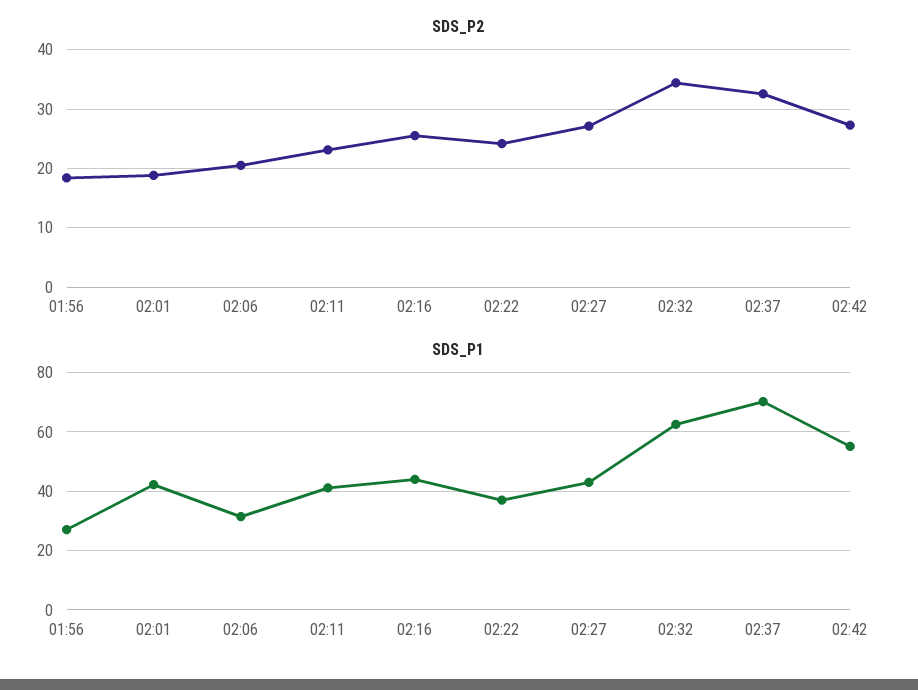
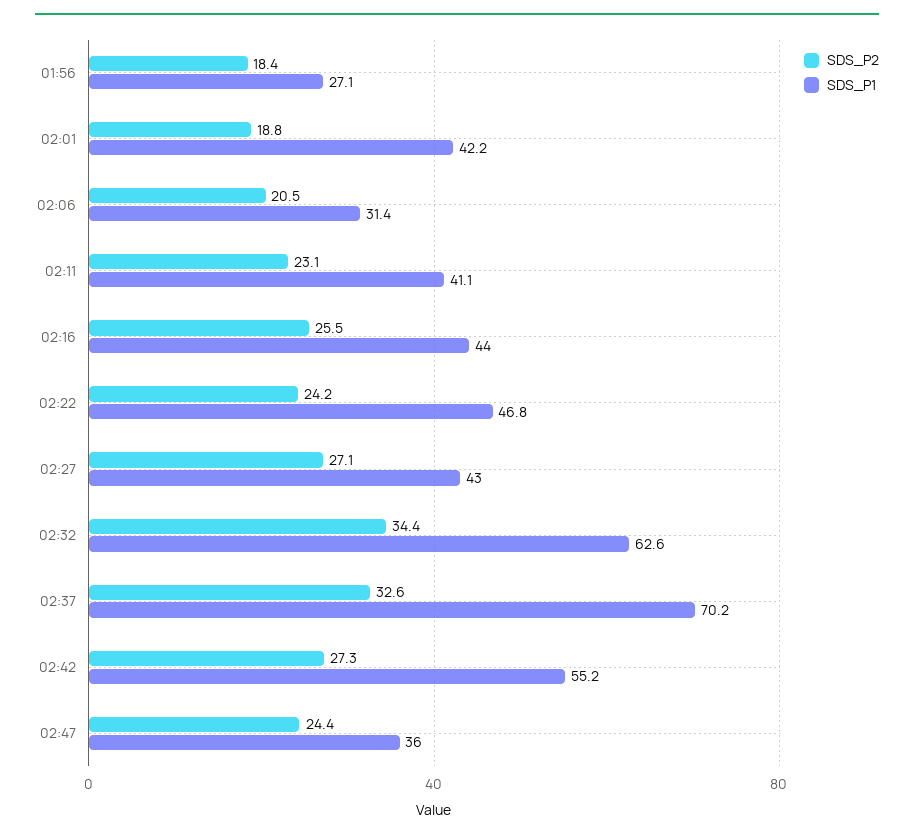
SDS_P1, 02:22: 37.5 -> 46.8
SDS_P2, 02:47: none -> 24.4
SDS_P1, 02:47: none -> 36

